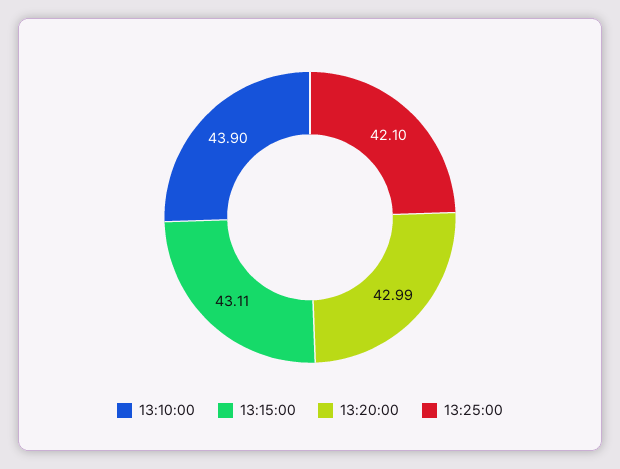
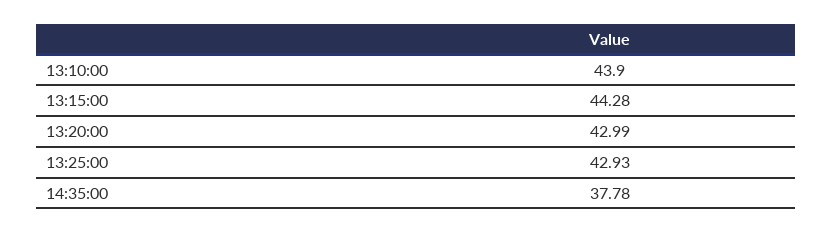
13:15:00: 43.11 -> 44.28
13:25:00: 42.1 -> 42.93
14:35:00: none -> 37.78

